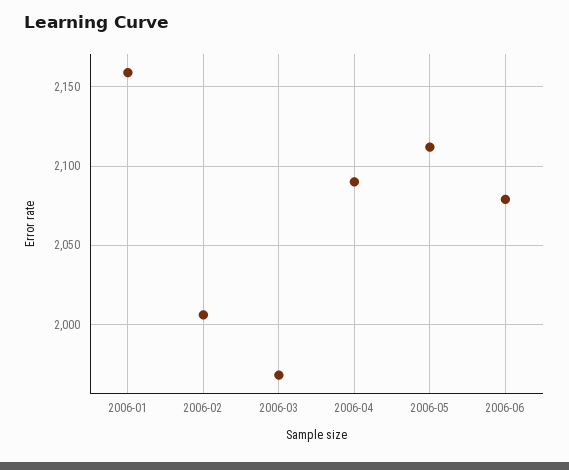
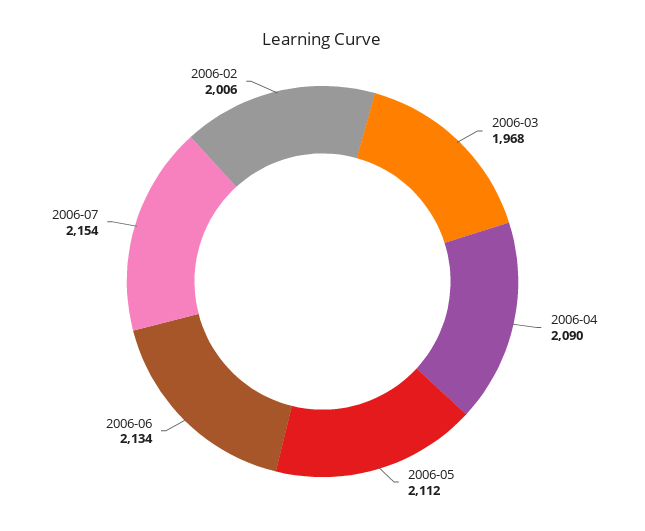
2006-01: 2160 -> none
2006-06: 2080 -> 2134
2006-07: none -> 2154

